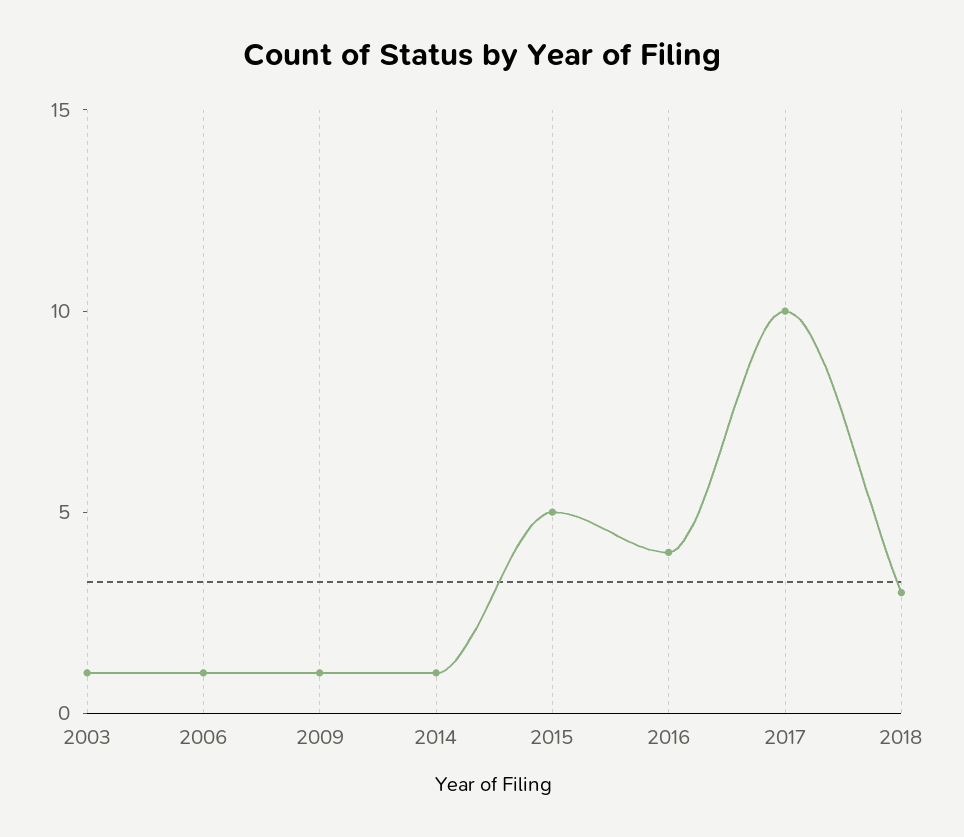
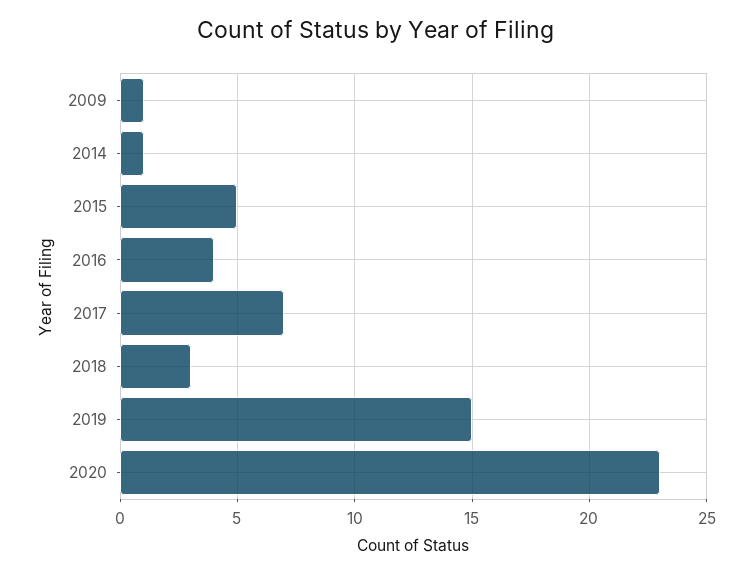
2003: 1 -> none
2006: 1 -> none
2017: 10 -> 7
2019: none -> 15
2020: none -> 23

